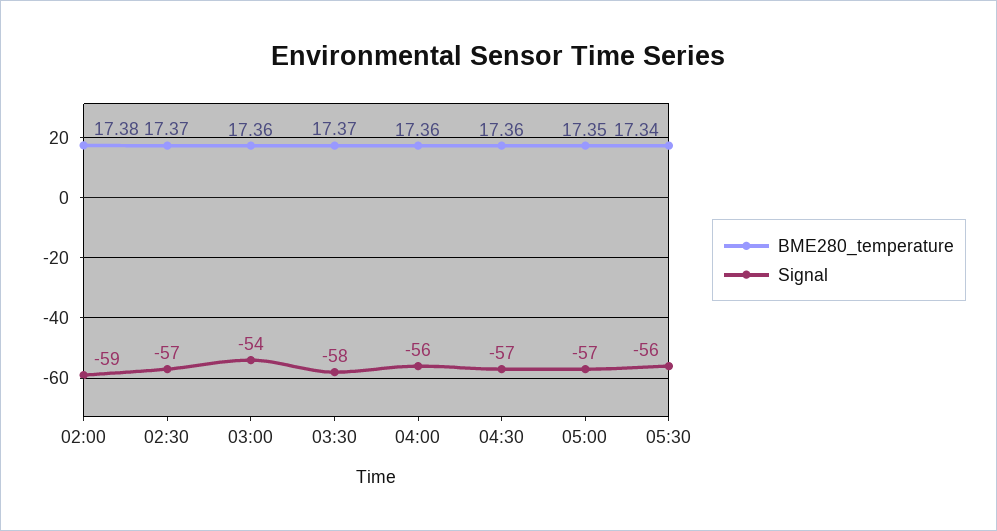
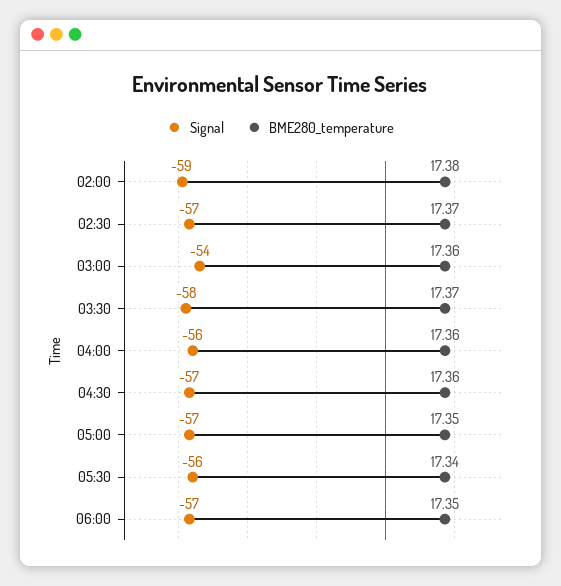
Signal, 06:00: none -> -57
BME280_temperature, 06:00: none -> 17.35

